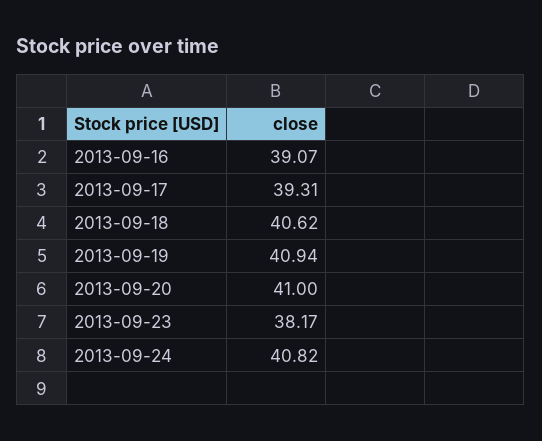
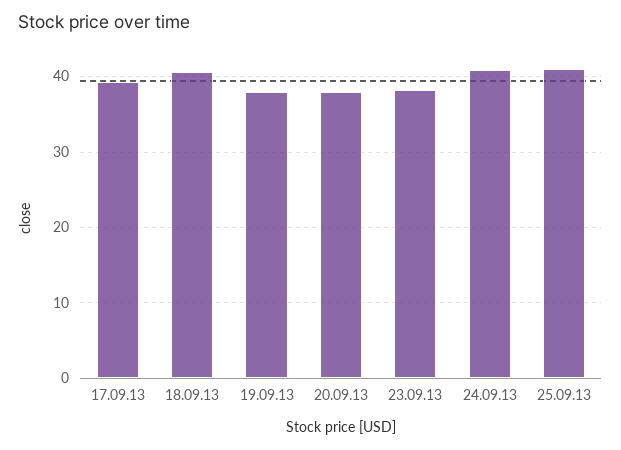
2013-09-16: 39.07 -> none
2013-09-19: 40.94 -> 38
2013-09-20: 41 -> 38
25.09.13: none -> 41

